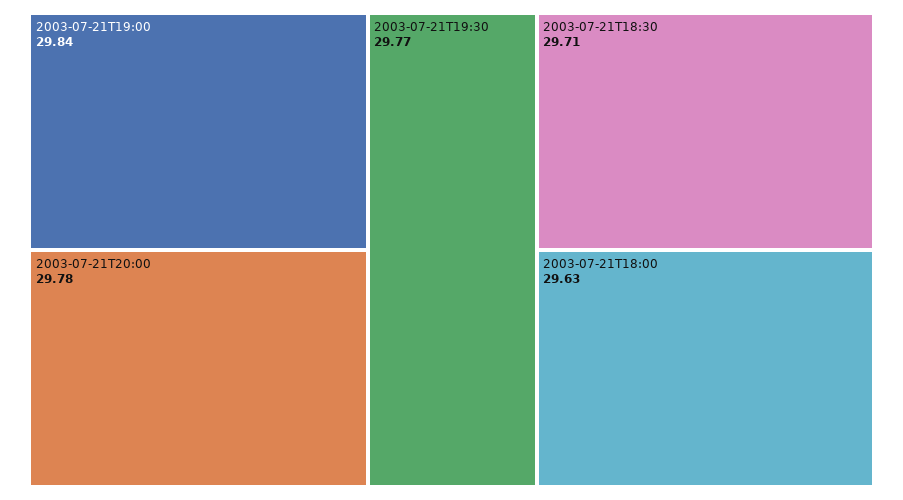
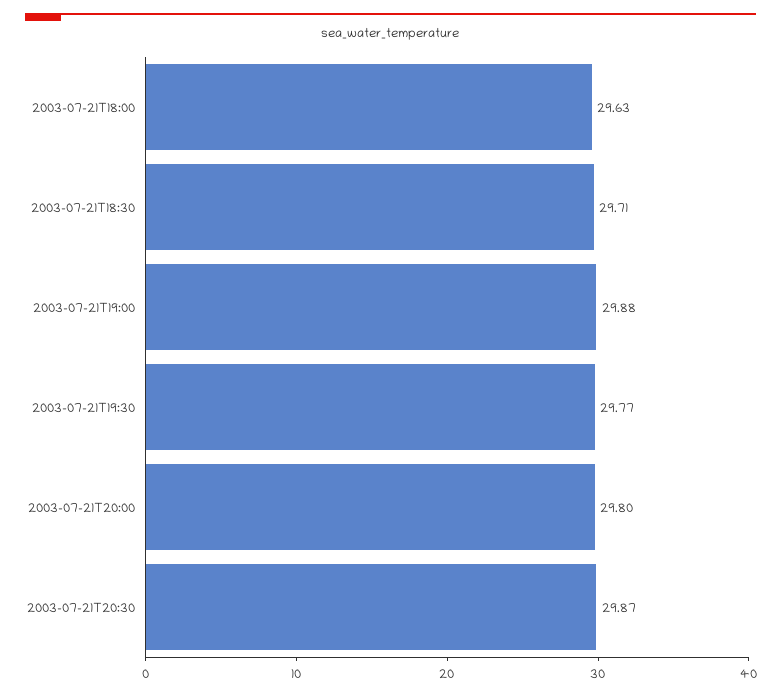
2003-07-21T19:00: 29.84 -> 29.88
2003-07-21T20:00: 29.78 -> 29.8
2003-07-21T20:30: none -> 29.87

